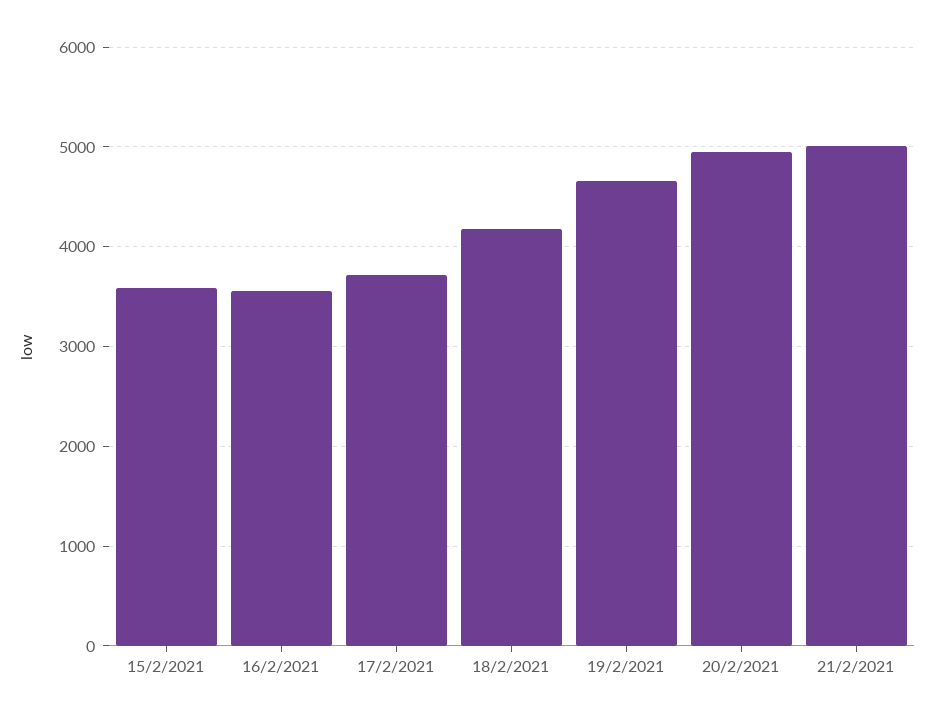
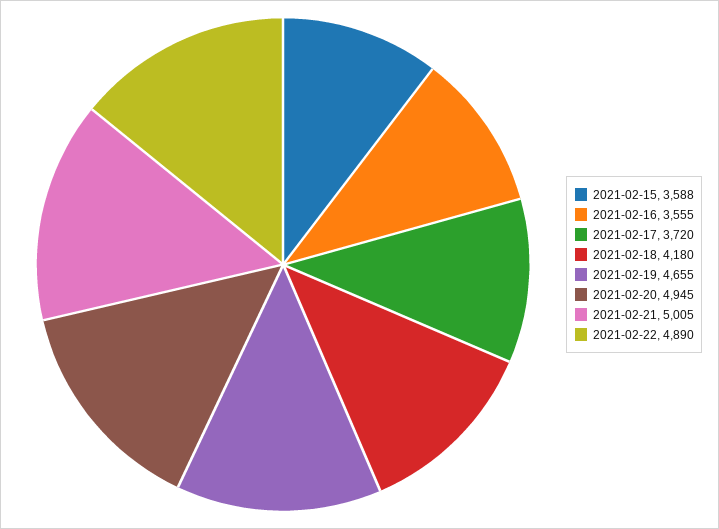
2021-02-22: none -> 4890

